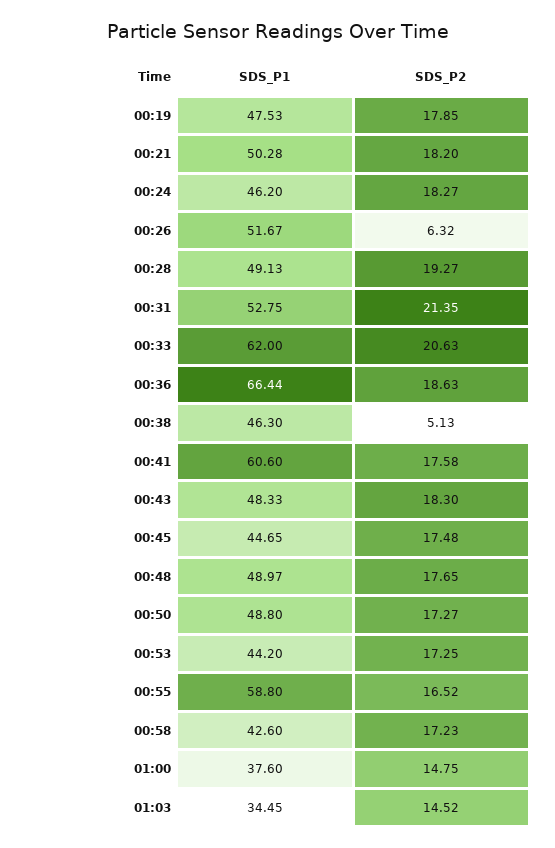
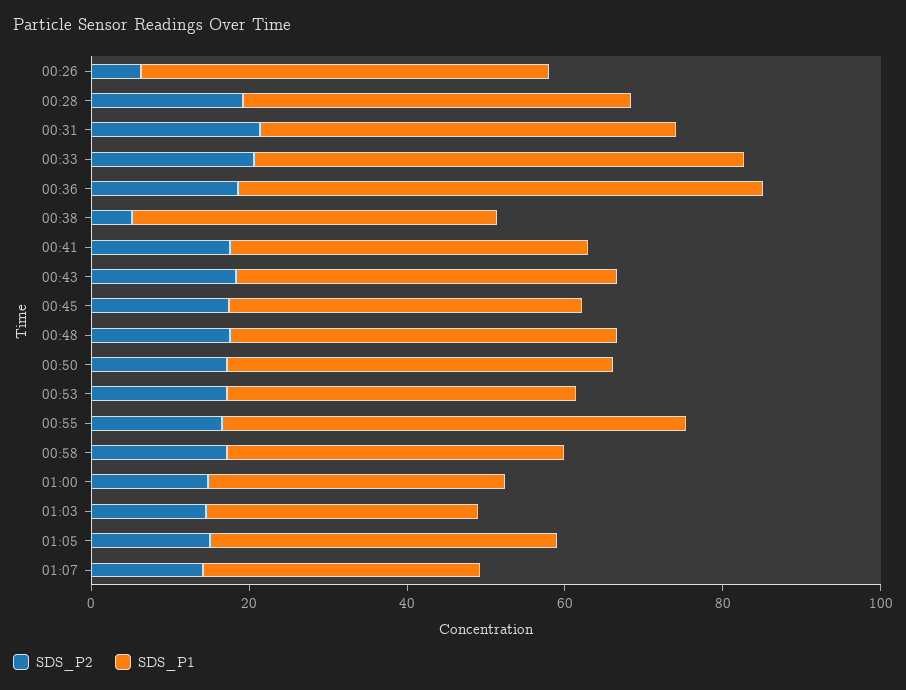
SDS_P1, 00:19: 47.53 -> none
SDS_P2, 00:19: 17.85 -> none
SDS_P1, 00:21: 50.28 -> none
SDS_P2, 00:21: 18.2 -> none
SDS_P1, 00:24: 46.2 -> none
SDS_P2, 00:24: 18.27 -> none
SDS_P1, 00:41: 60.6 -> 45
SDS_P2, 01:05: none -> 15
SDS_P1, 01:05: none -> 45
SDS_P2, 01:07: none -> 15
SDS_P1, 01:07: none -> 35

